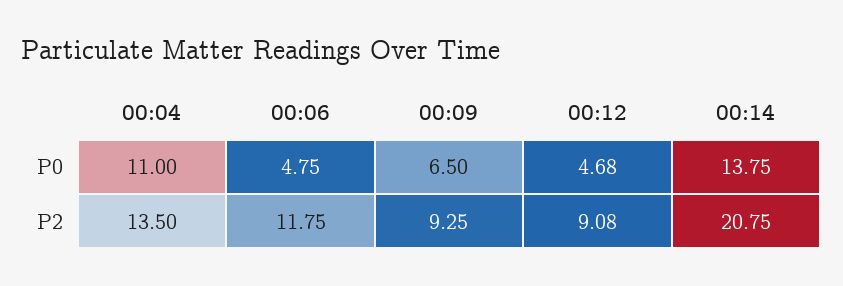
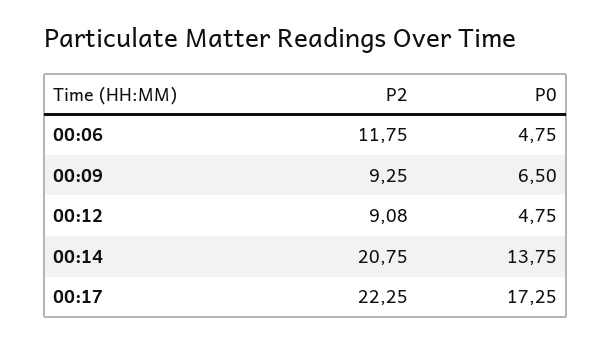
00:04, P0: 11 -> none
00:12, P0: 4.68 -> 4.75
00:04, P2: 13.5 -> none
00:17, P2: none -> 22.25
00:17, P0: none -> 17.25

